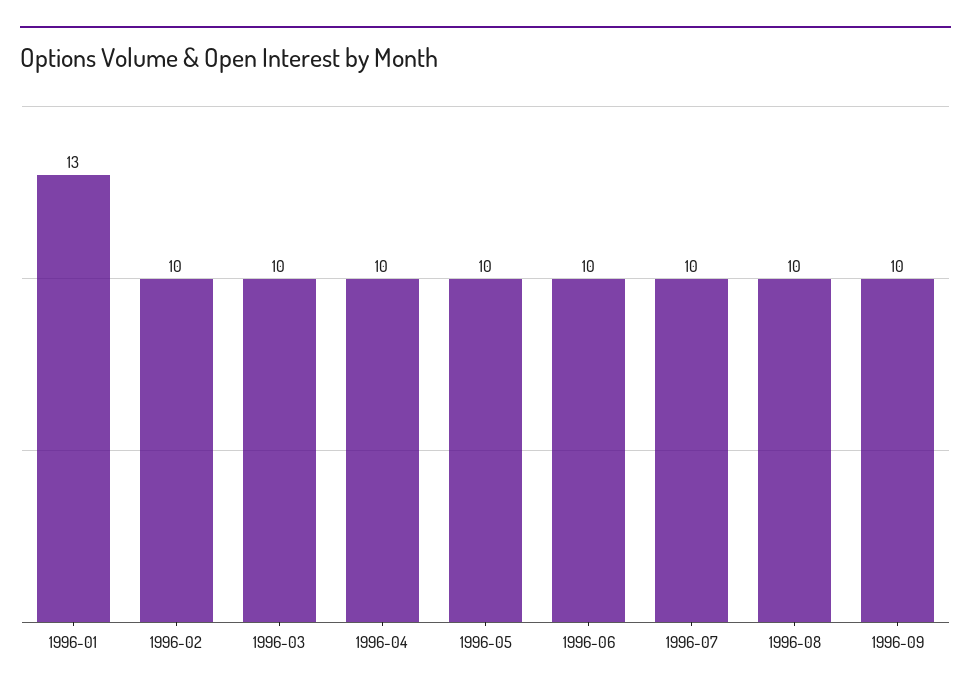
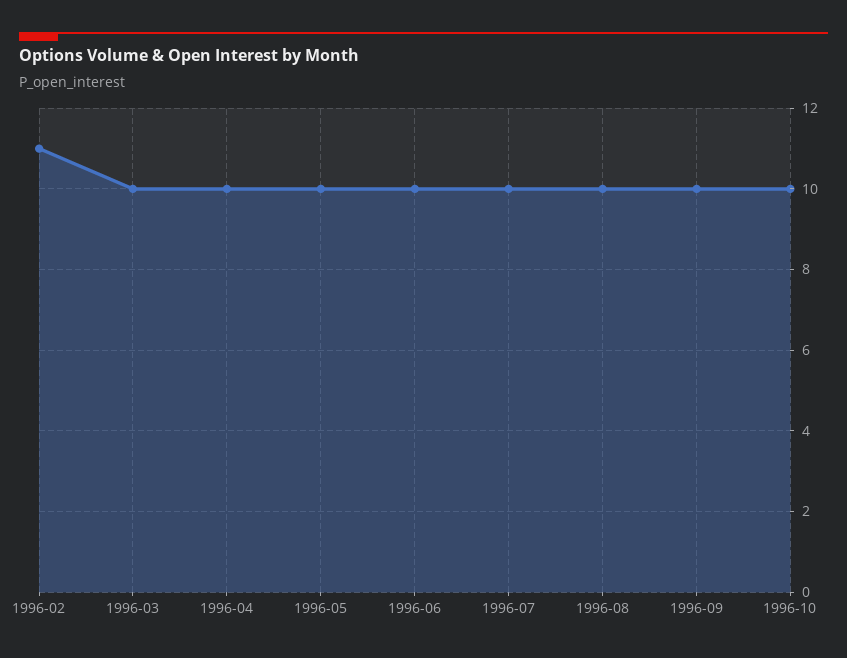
1996-01: 13 -> none
1996-02: 10 -> 11
1996-10: none -> 10

